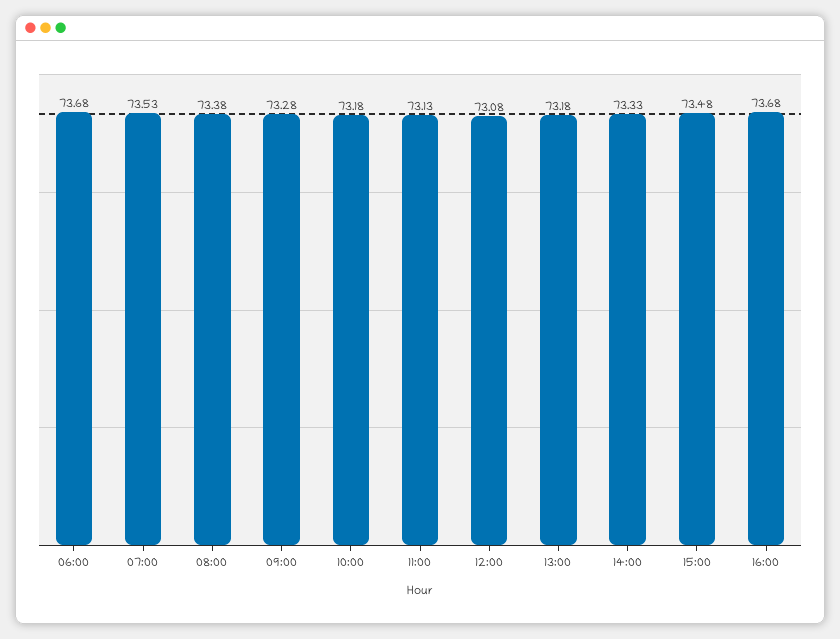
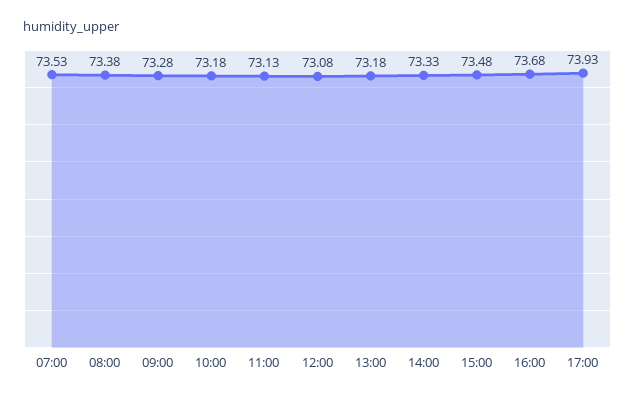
06:00: 73.68 -> none
17:00: none -> 73.93

